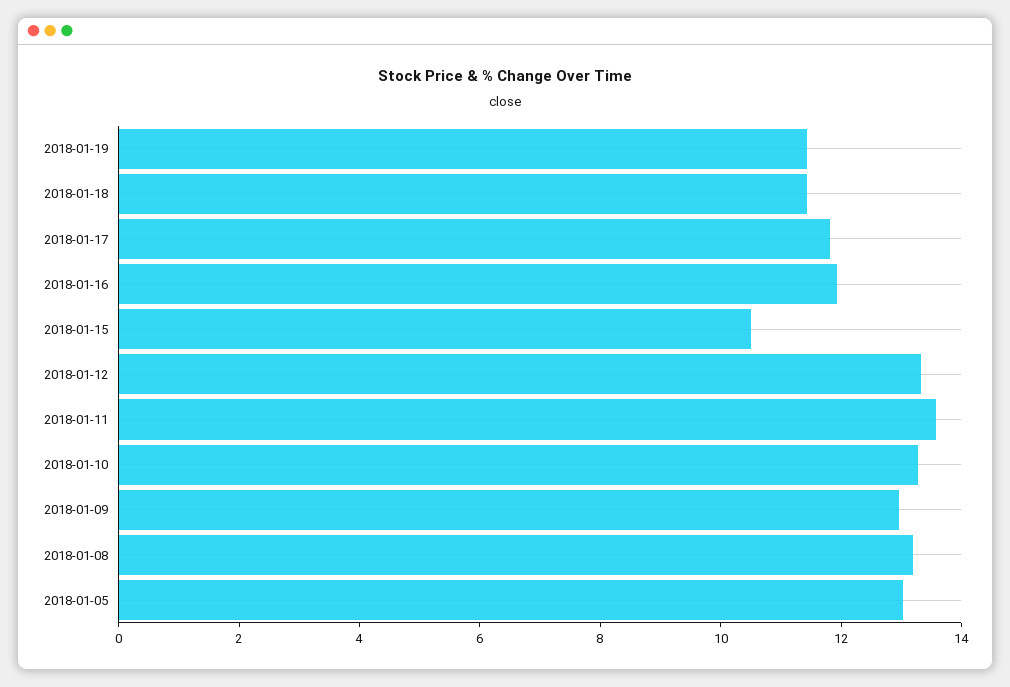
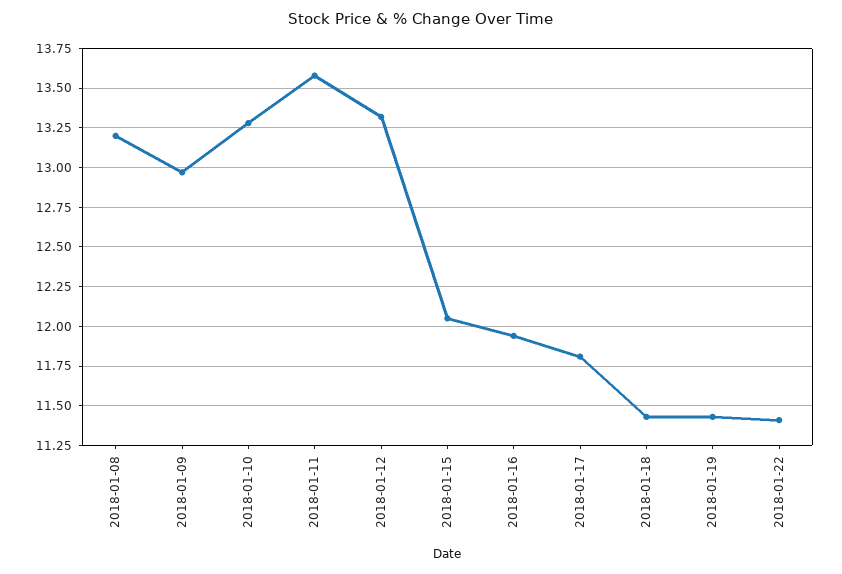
2018-01-15: 10.5 -> 12.05
2018-01-05: 13 -> none
2018-01-22: none -> 11.4

